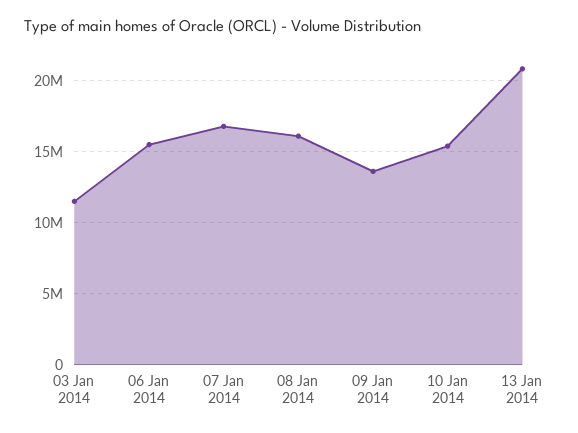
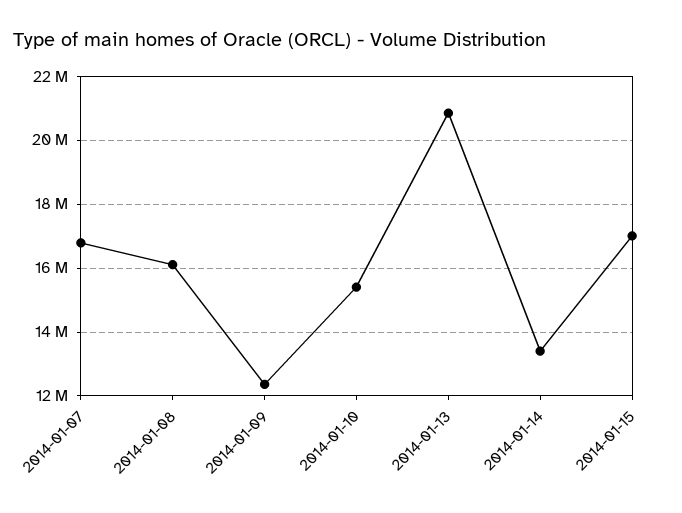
03 Jan 2014: 11500000 -> none
06 Jan 2014: 15500000 -> none
09 Jan 2014: 13500000 -> 12400000
2014-01-14: none -> 13400000
2014-01-15: none -> 17000000

